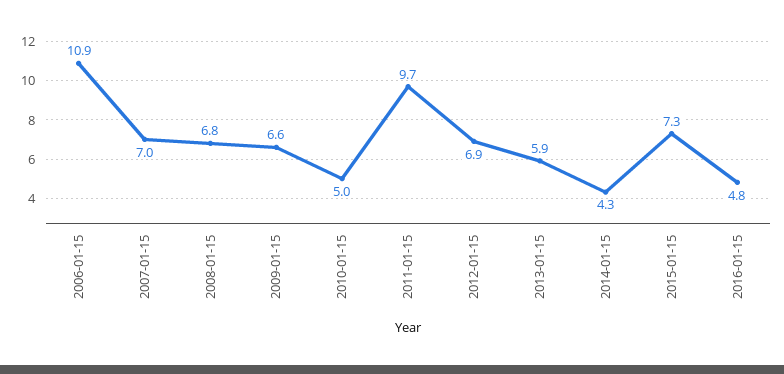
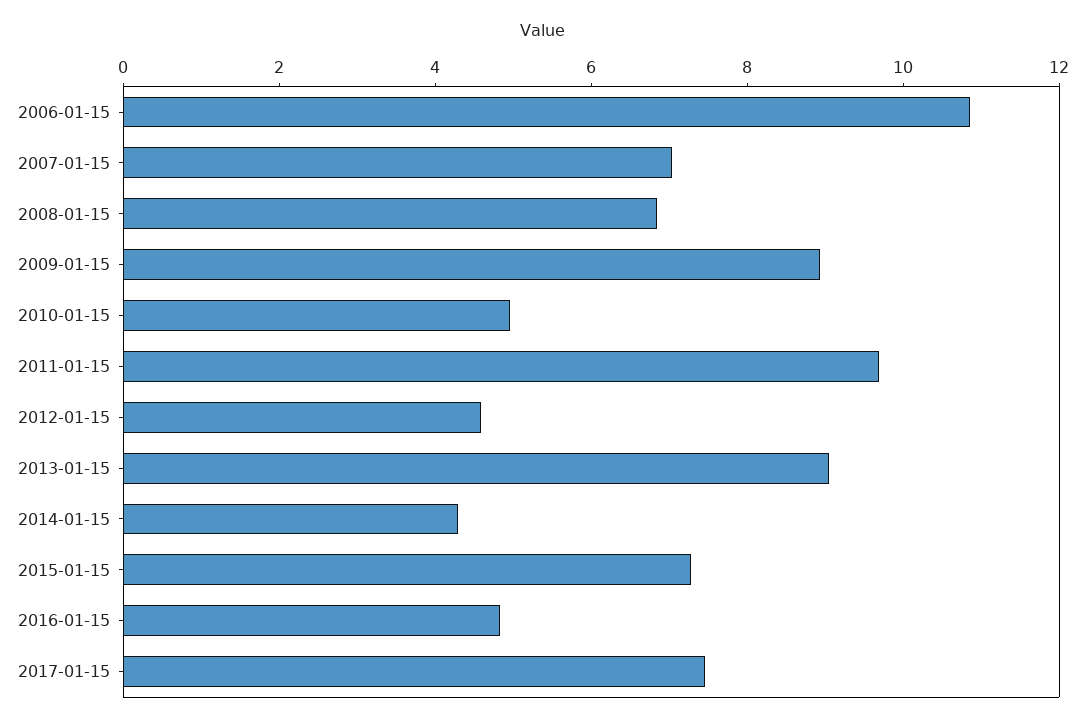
2009-01-15: 6.6 -> 9
2012-01-15: 6.9 -> 4.5
2013-01-15: 5.9 -> 9
2017-01-15: none -> 7.5

